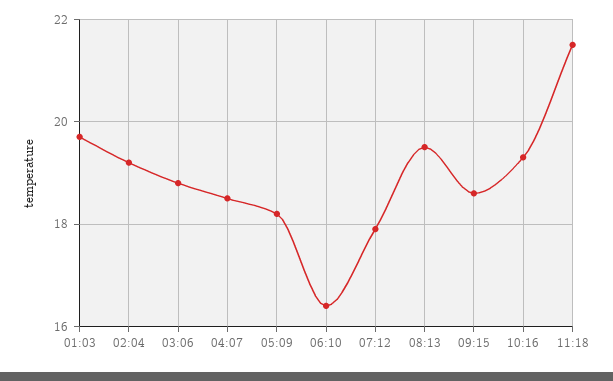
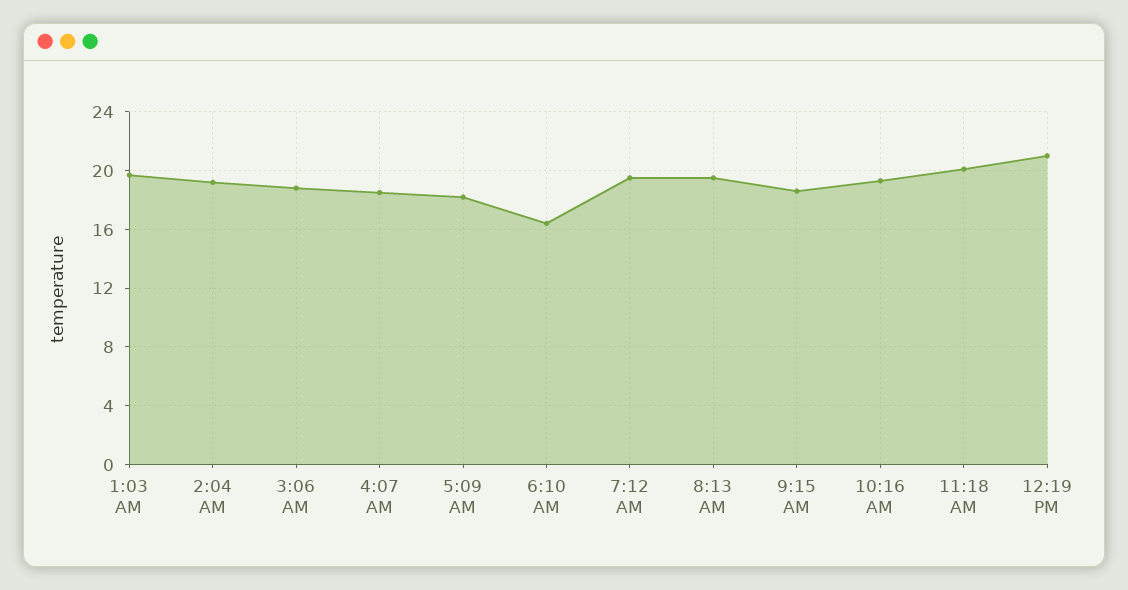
07:12: 18 -> 19.5
11:18: 21.5 -> 20
12:19 PM: none -> 21

